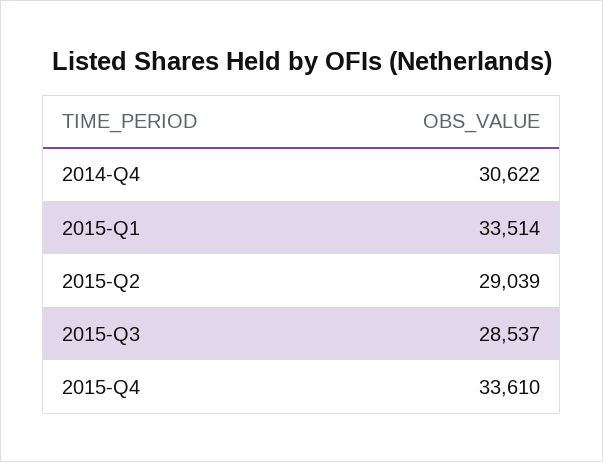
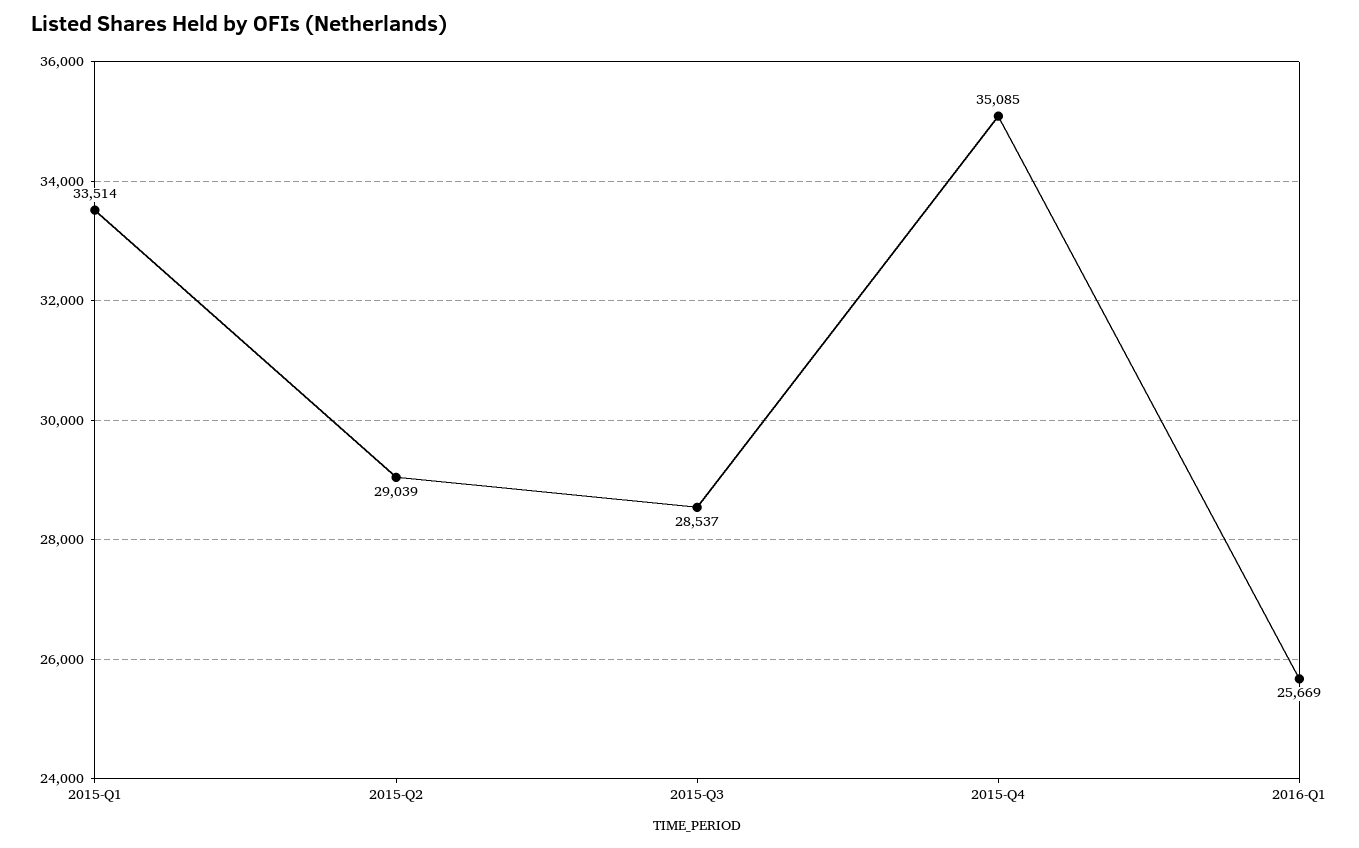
2014-Q4: 30622 -> none
2015-Q4: 33610 -> 35085
2016-Q1: none -> 25669

